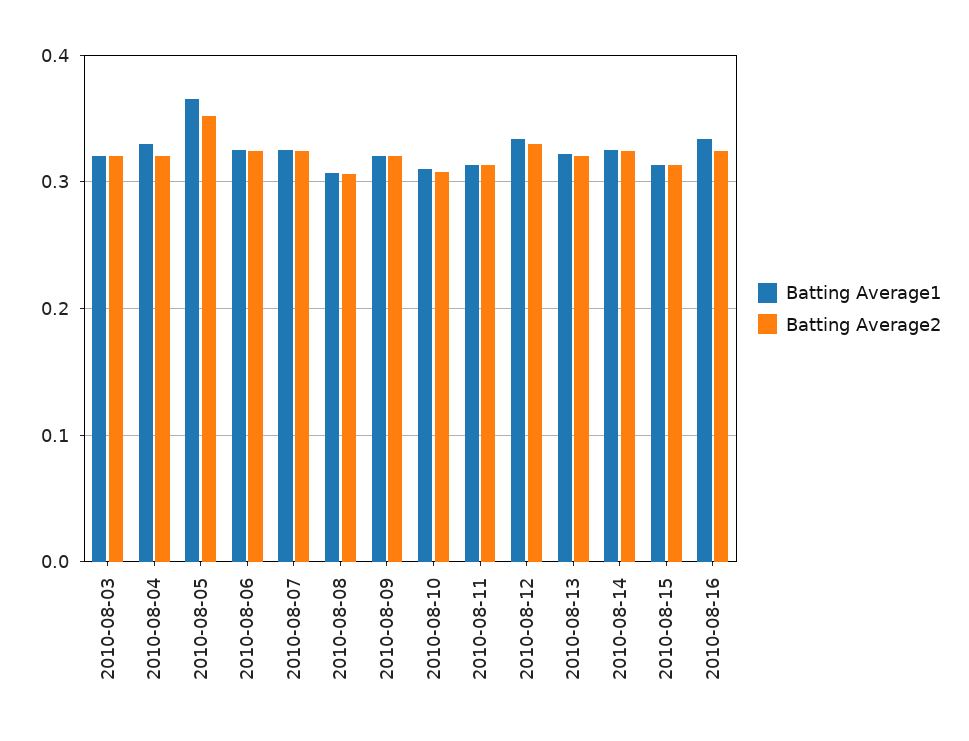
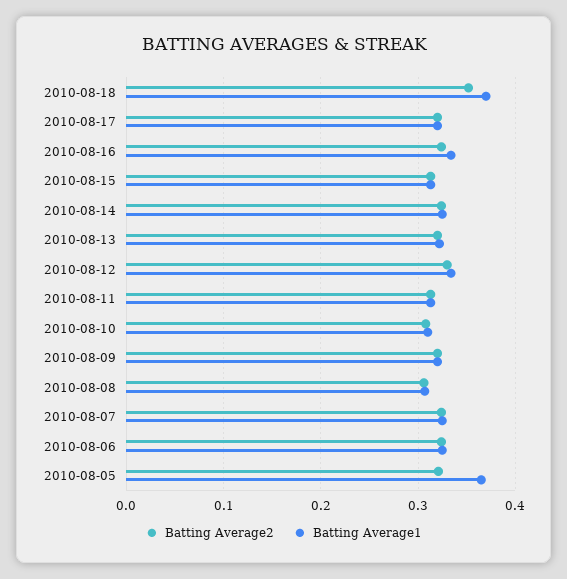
Batting Average1, 2010-08-03: 0.32 -> none
Batting Average2, 2010-08-03: 0.32 -> none
Batting Average1, 2010-08-04: 0.33 -> none
Batting Average2, 2010-08-04: 0.32 -> none
Batting Average2, 2010-08-05: 0.35 -> 0.32
Batting Average2, 2010-08-18: none -> 0.35
Batting Average1, 2010-08-18: none -> 0.37
Batting Average2, 2010-08-17: none -> 0.32
Batting Average1, 2010-08-17: none -> 0.32

